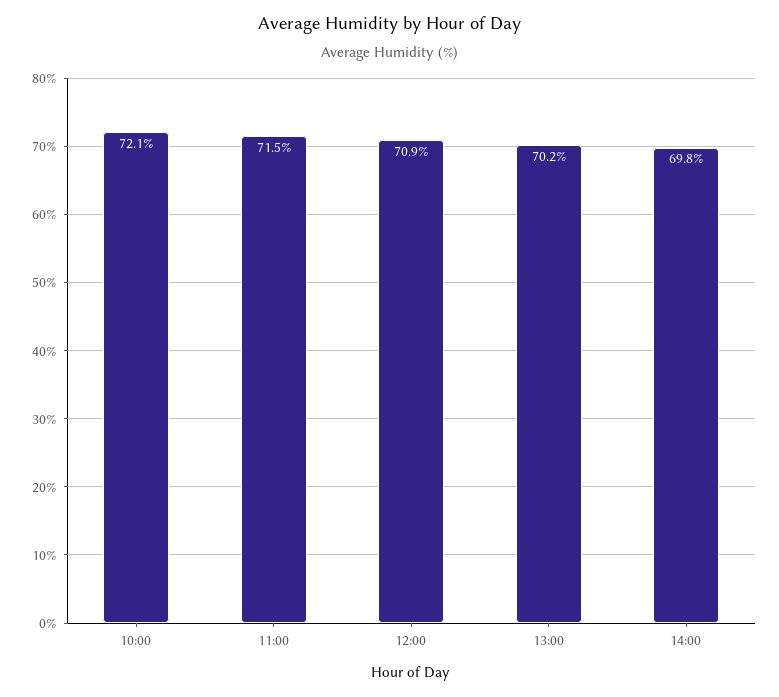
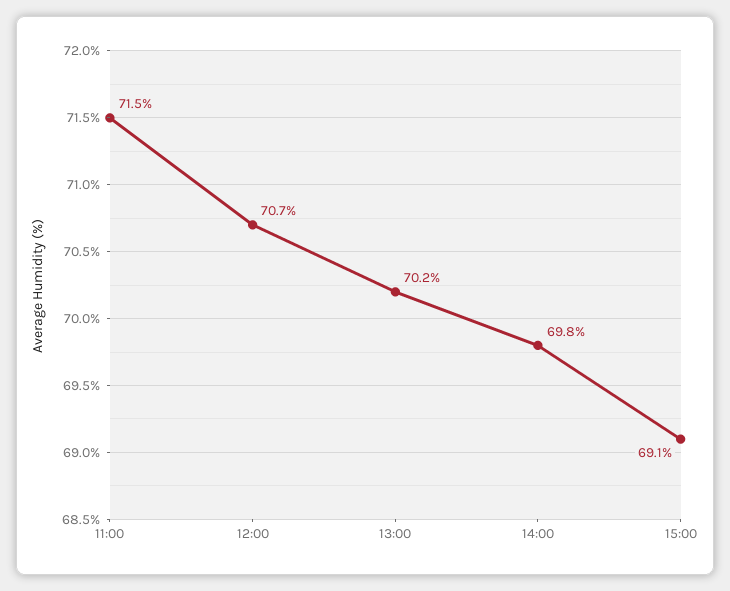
10:00: 72.1 -> none
12:00: 70.9 -> 70.7
15:00: none -> 69.1

